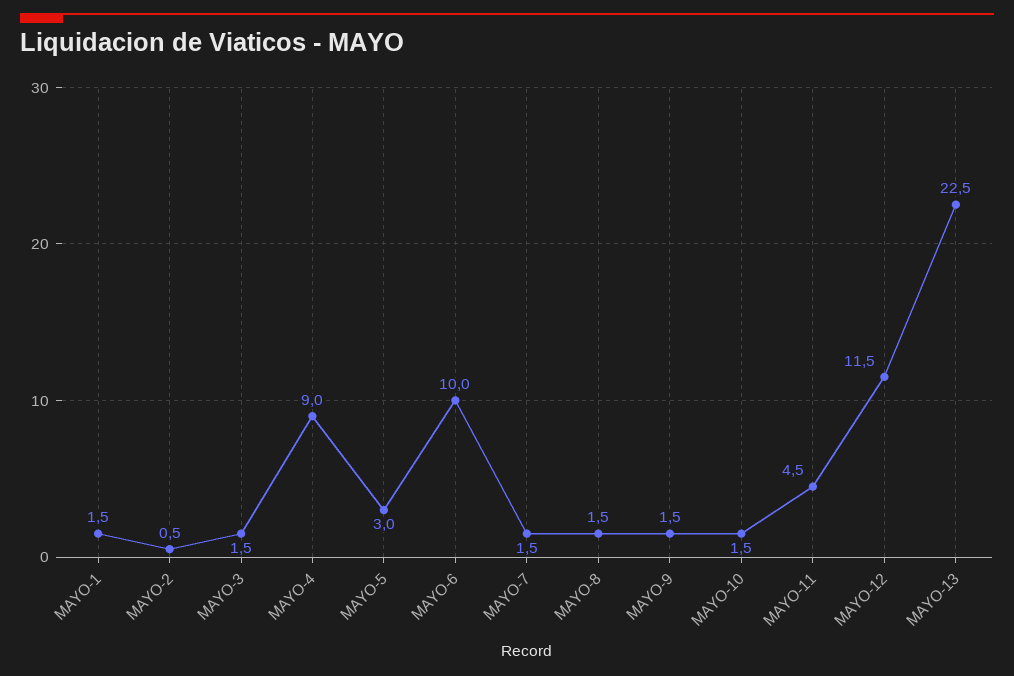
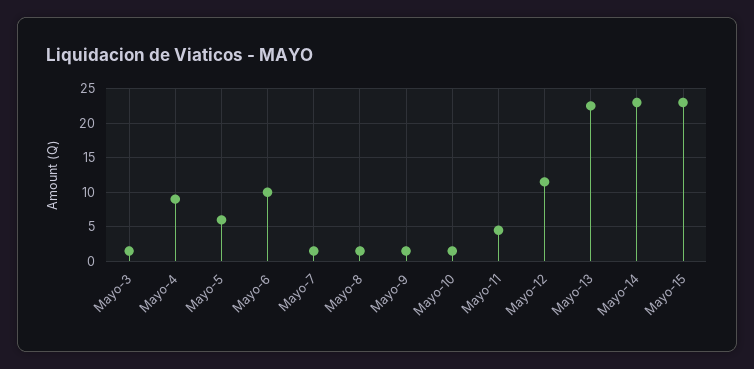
MAYO-1: 1.5 -> none
MAYO-2: 0.5 -> none
MAYO-5: 3 -> 6
Mayo-14: none -> 23
Mayo-15: none -> 23

